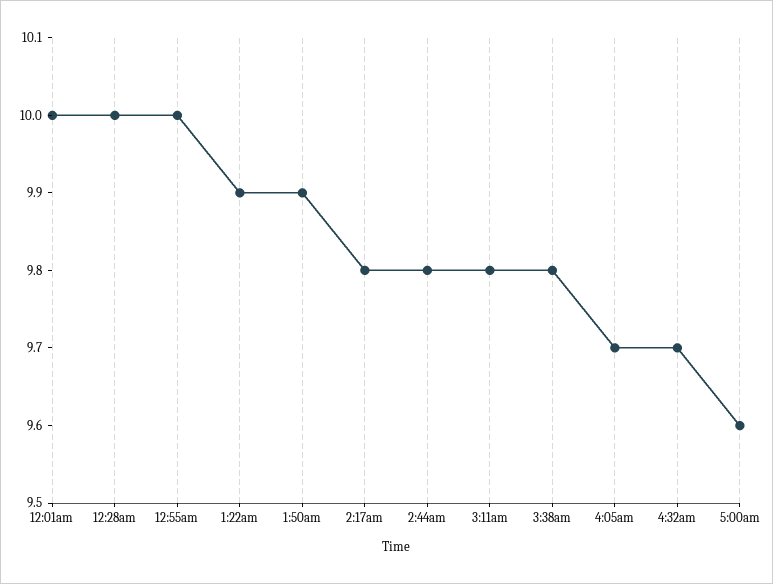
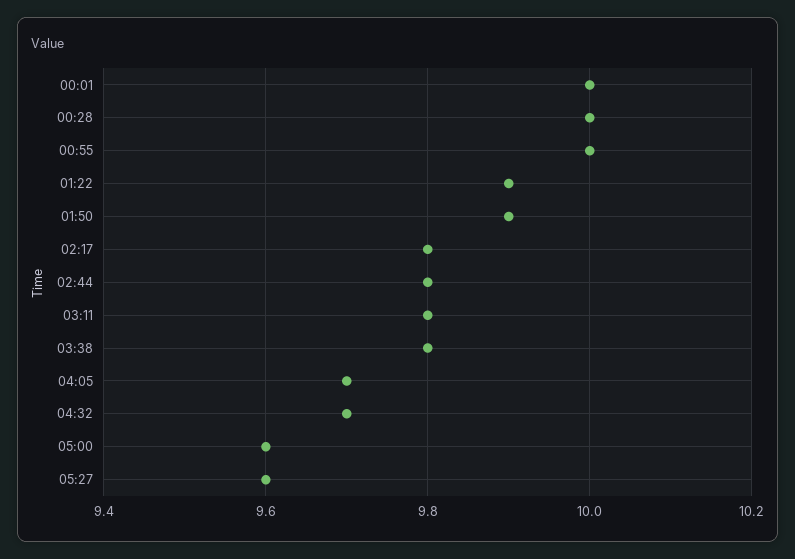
05:27: none -> 9.6

